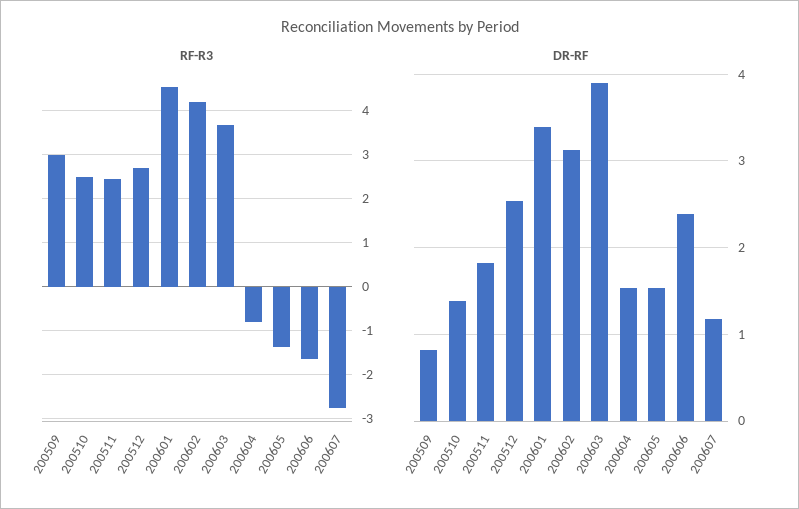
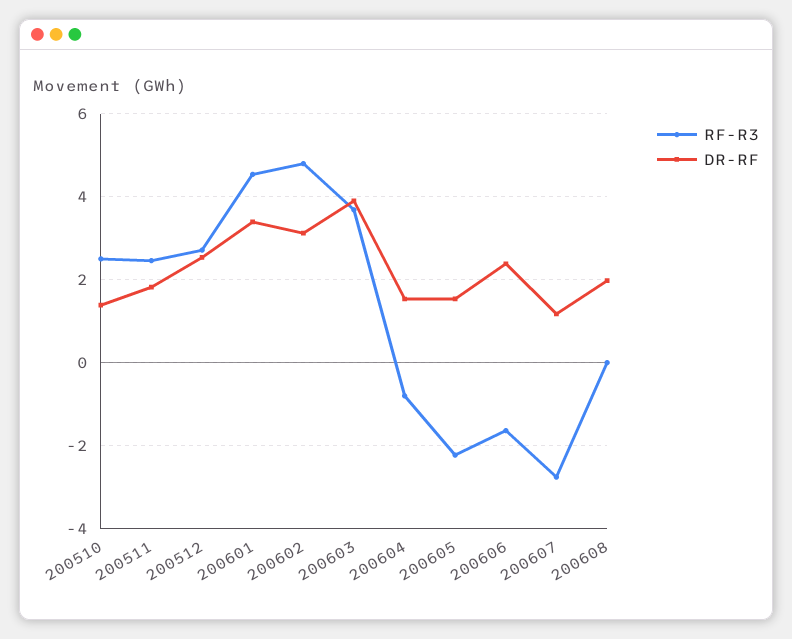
RF-R3, 200509: 3 -> none
RF-R3, 200602: 4.2 -> 4.8
RF-R3, 200605: -1.4 -> -2.2
DR-RF, 200509: 0.8 -> none
RF-R3, 200608: none -> 0
DR-RF, 200608: none -> 2

